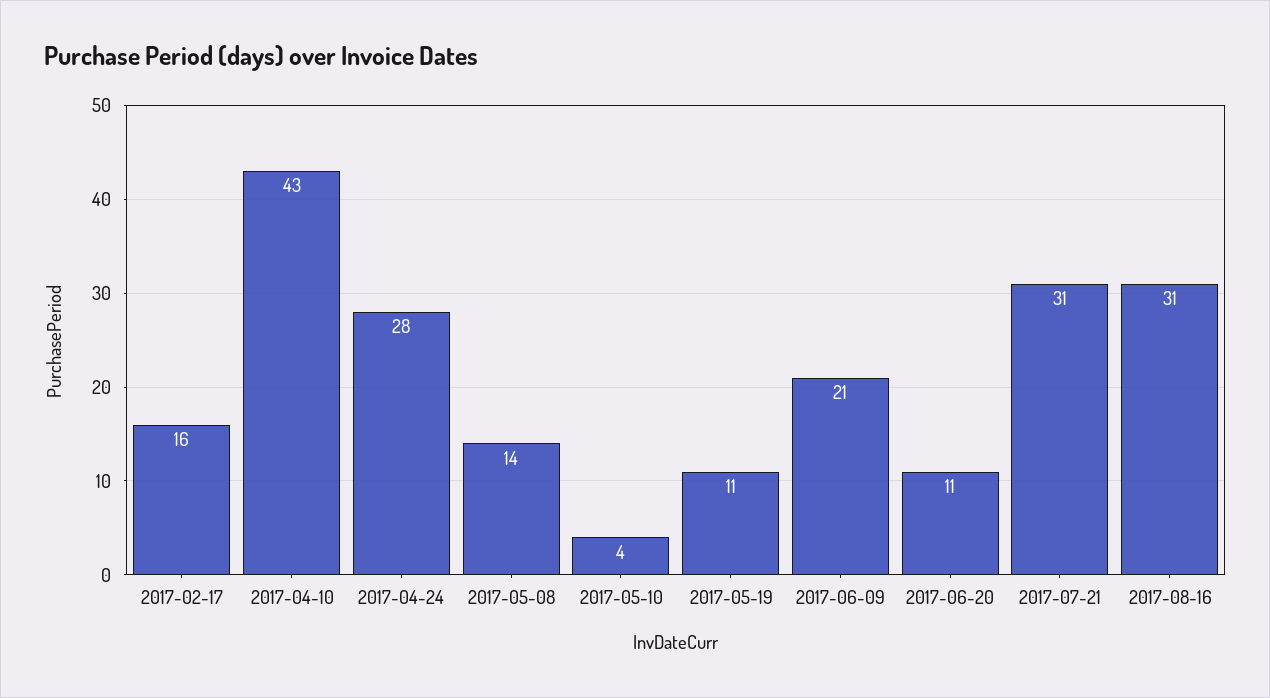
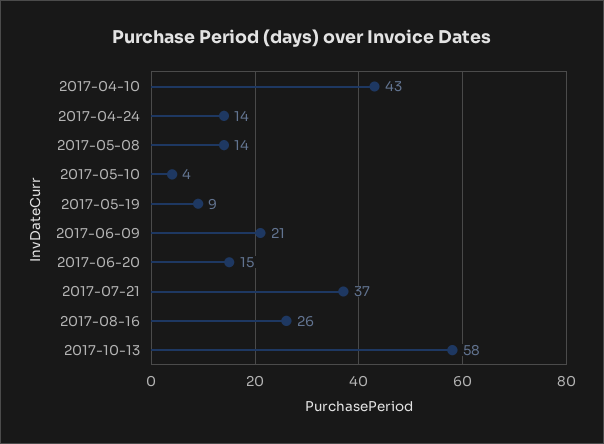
2017-02-17: 16 -> none
2017-04-24: 28 -> 14
2017-05-19: 11 -> 9
2017-06-20: 11 -> 15
2017-07-21: 31 -> 37
2017-08-16: 31 -> 26
2017-10-13: none -> 58

